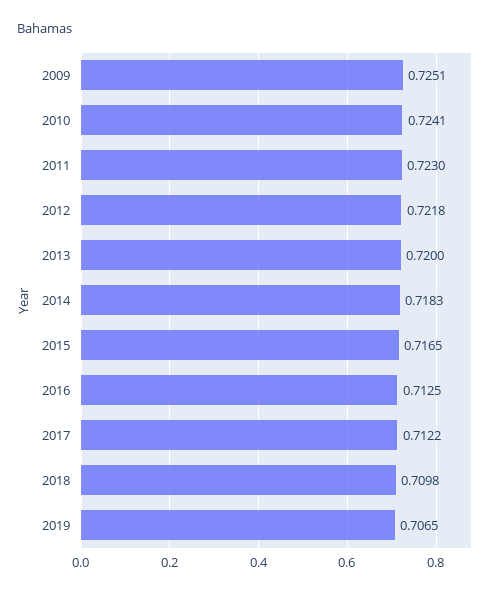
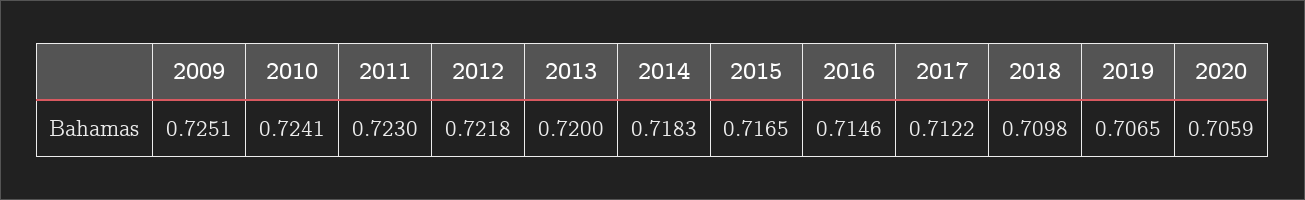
2016: 0.7125 -> 0.7146
2020: none -> 0.7059

